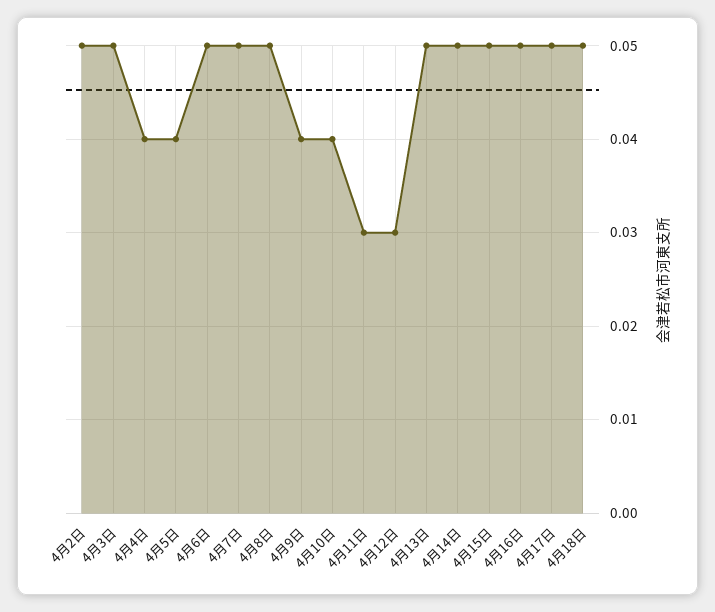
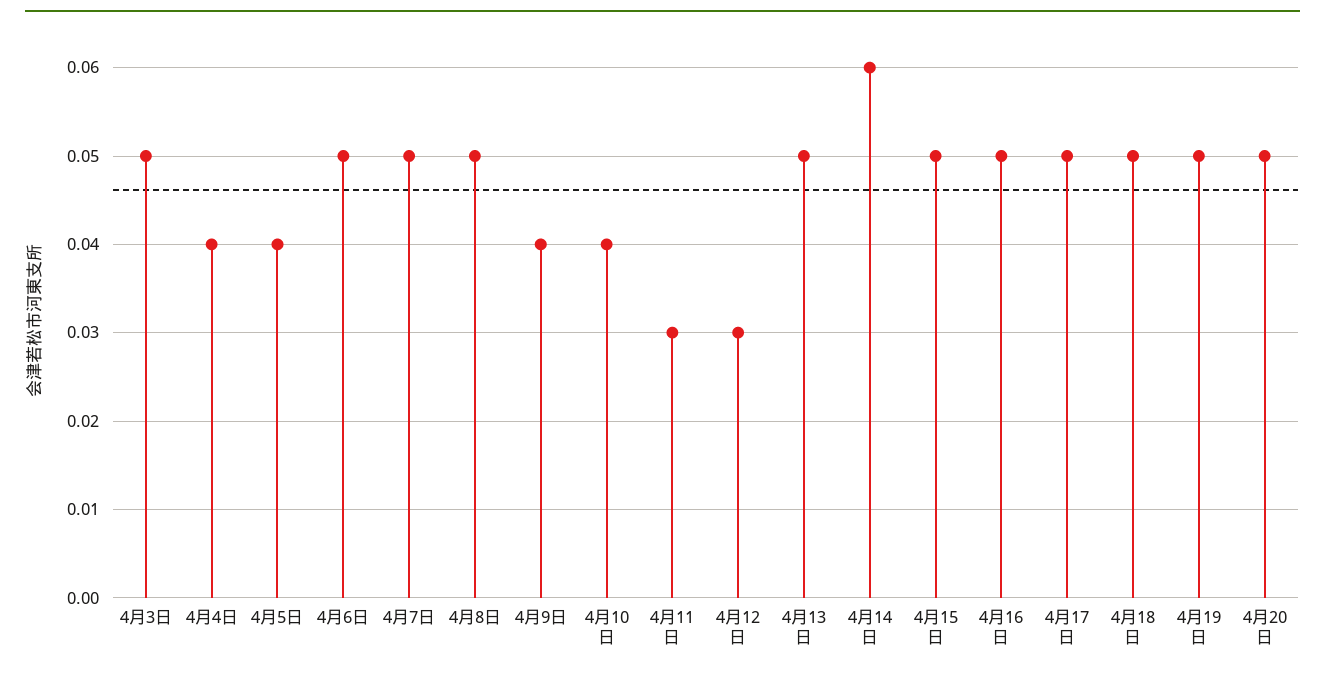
4月2日: 0.05 -> none
4月14日: 0.05 -> 0.06
4月19日: none -> 0.05
4月20日: none -> 0.05

